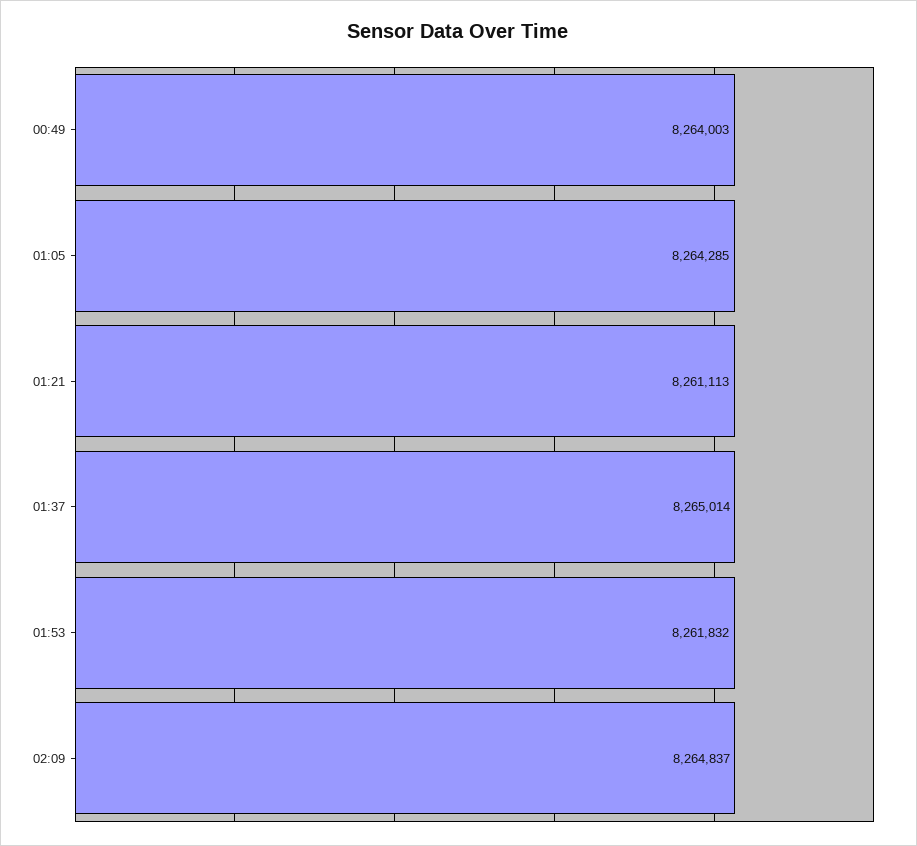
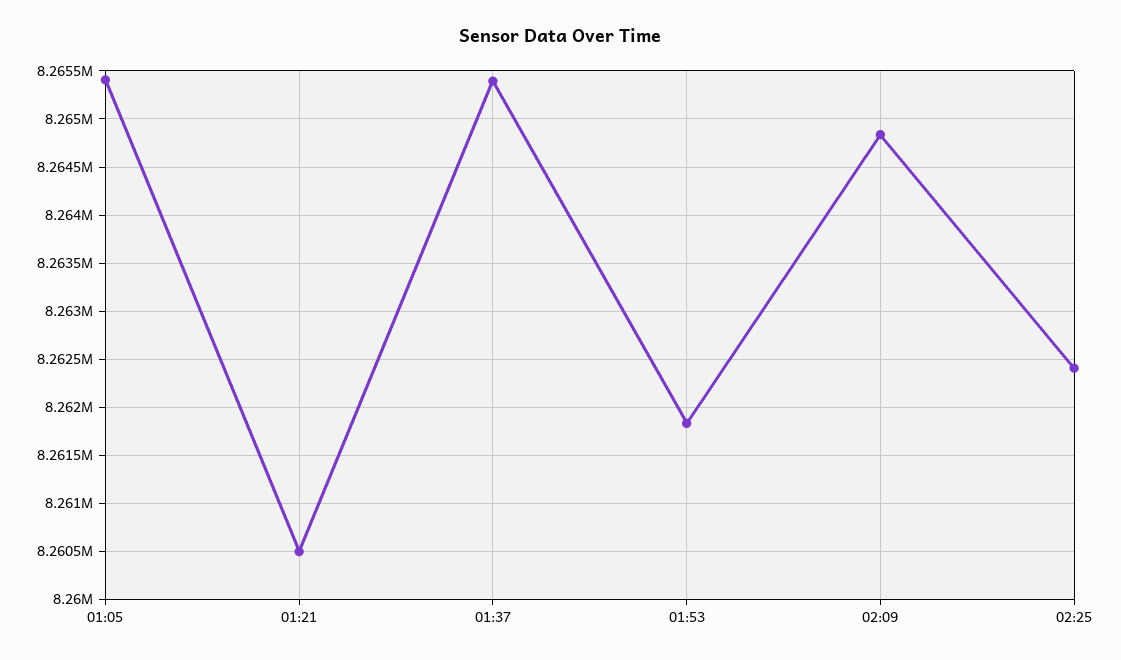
00:49: 8264003 -> none
01:05: 8264285 -> 8265400
01:21: 8261113 -> 8260500
01:37: 8265014 -> 8265400
02:25: none -> 8262400

